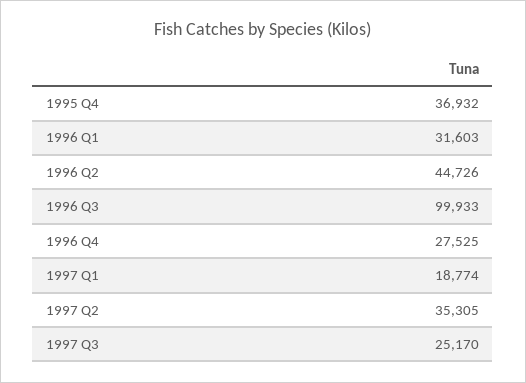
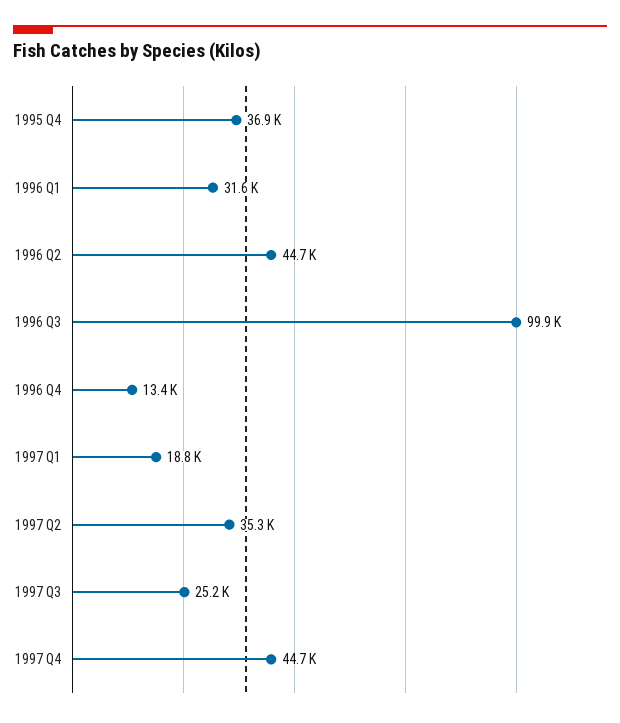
1996 Q4: 27525 -> 13400
1997 Q4: none -> 44700

